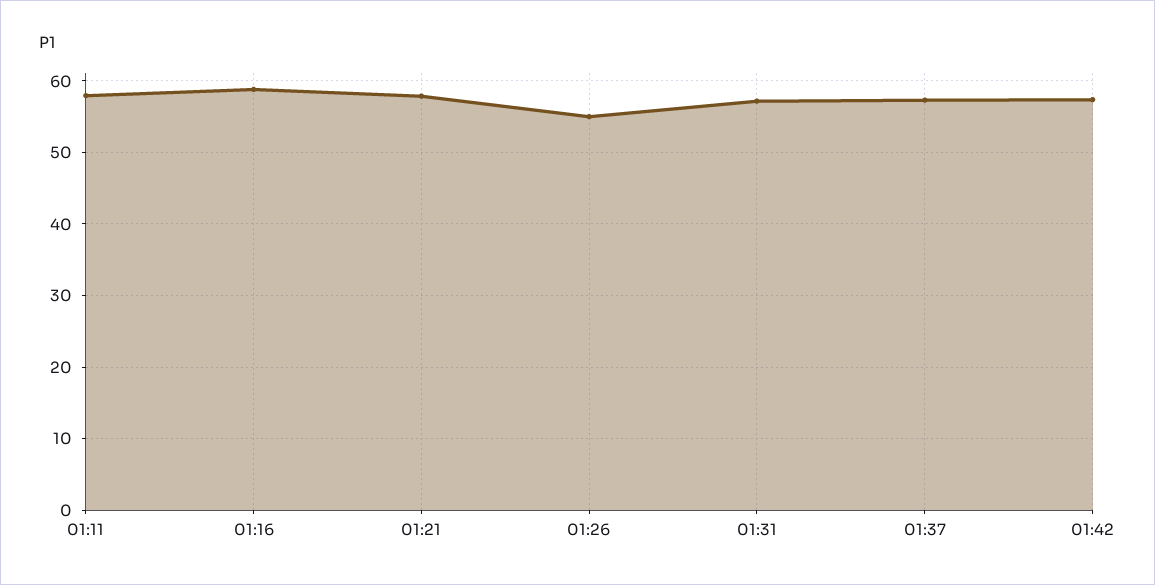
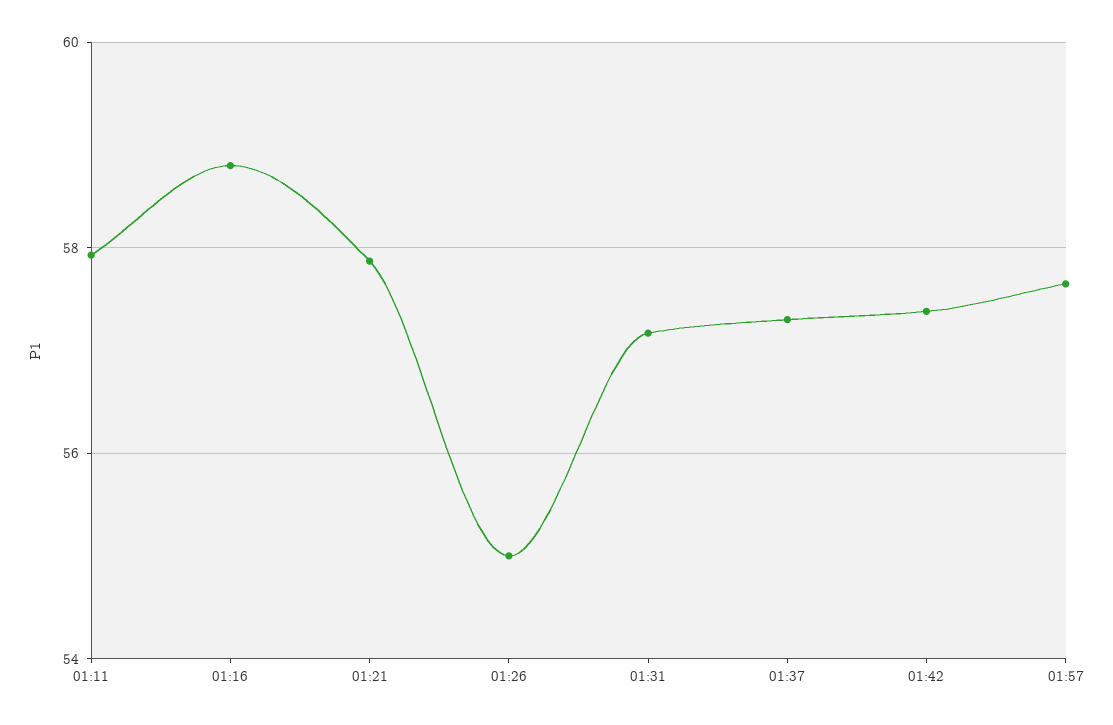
01:57: none -> 57.6

